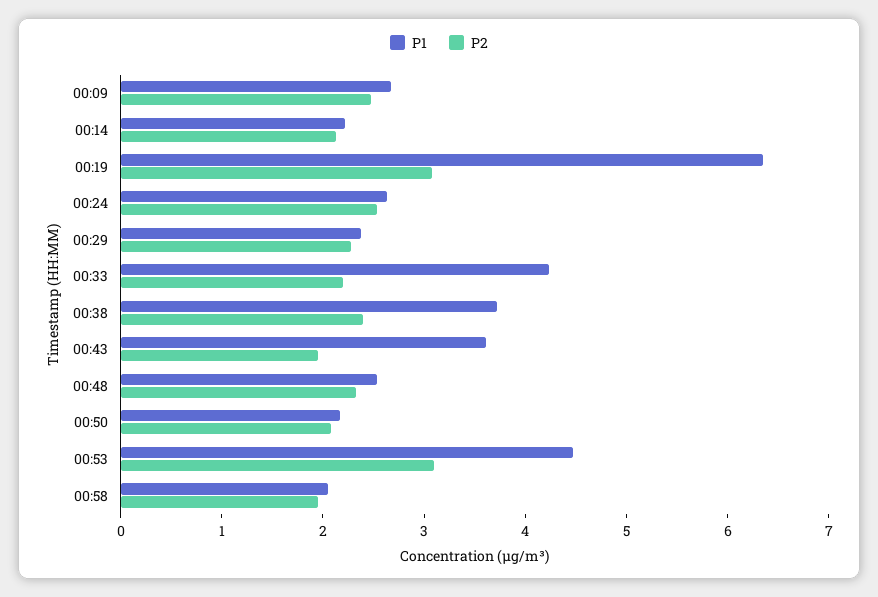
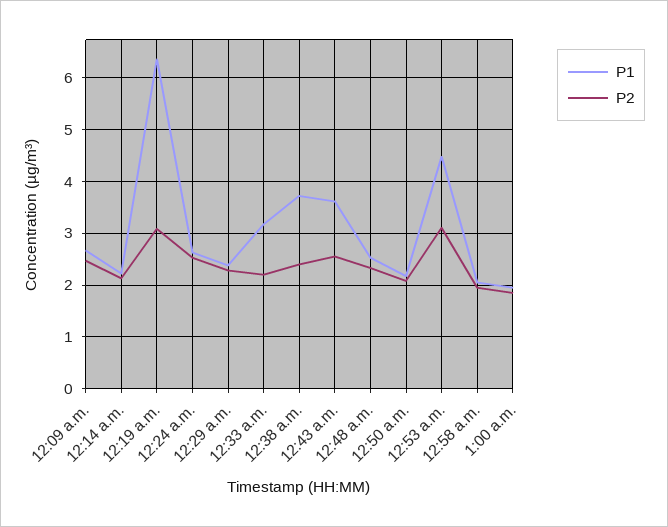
P1, 00:33: 4.2 -> 3.2
P2, 00:43: 2 -> 2.6
P1, 1:00 a.m.: none -> 2
P2, 1:00 a.m.: none -> 1.8

